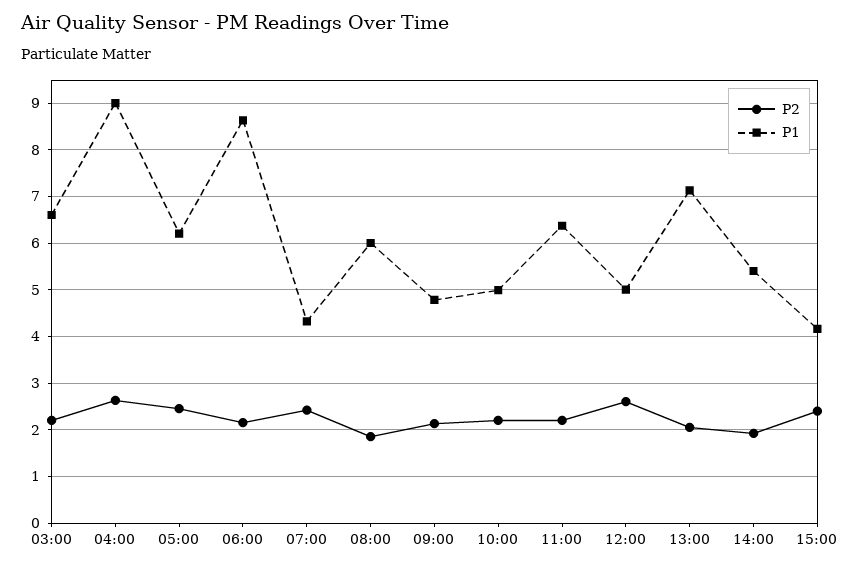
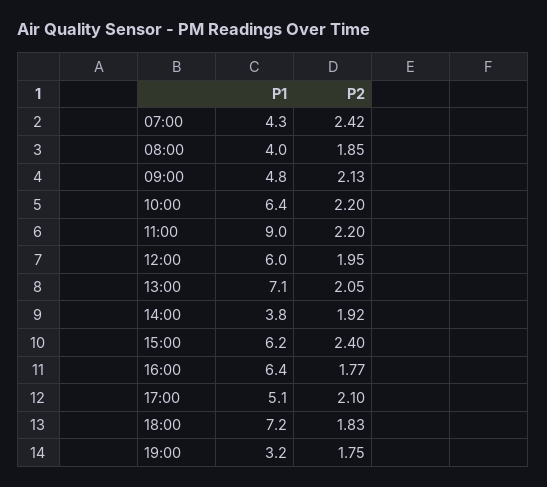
P2, 03:00: 2.2 -> none
P1, 03:00: 6.6 -> none
P2, 04:00: 2.6 -> none
P1, 04:00: 9 -> none
P2, 05:00: 2.4 -> none
P1, 05:00: 6.2 -> none
P2, 06:00: 2.2 -> none
P1, 06:00: 8.6 -> none
P1, 08:00: 6 -> 4
P1, 10:00: 5 -> 6.4
P1, 11:00: 6.4 -> 9
P2, 12:00: 2.6 -> 1.95
P1, 12:00: 5 -> 6
P1, 14:00: 5.4 -> 3.8
P1, 15:00: 4.2 -> 6.2
P1, 16:00: none -> 6.4
P2, 16:00: none -> 1.77
P1, 17:00: none -> 5.1
P2, 17:00: none -> 2.1
P1, 18:00: none -> 7.2
P2, 18:00: none -> 1.83
P1, 19:00: none -> 3.2
P2, 19:00: none -> 1.75

